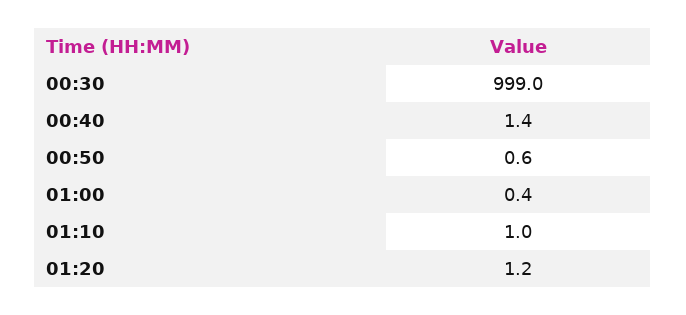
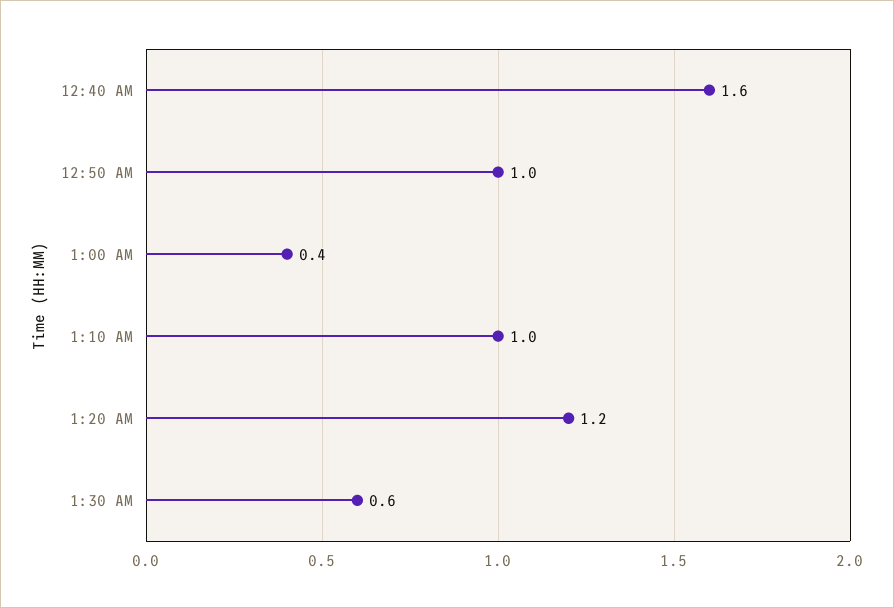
00:30: 999 -> none
00:40: 1.4 -> 1.6
00:50: 0.6 -> 1
1:30 AM: none -> 0.6

